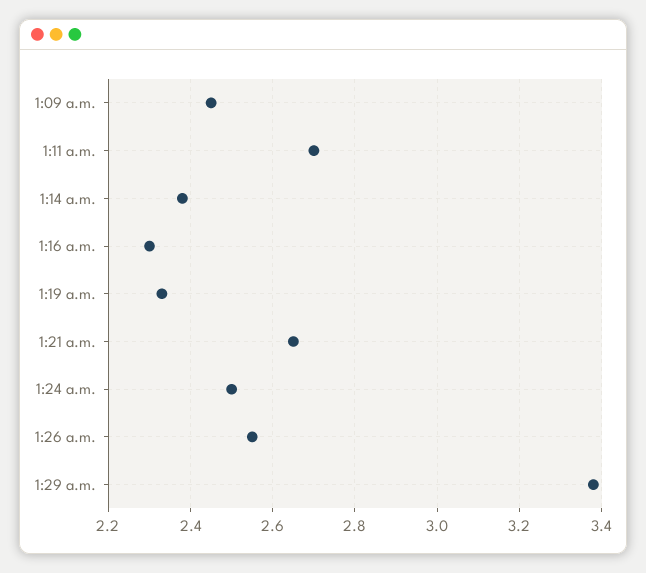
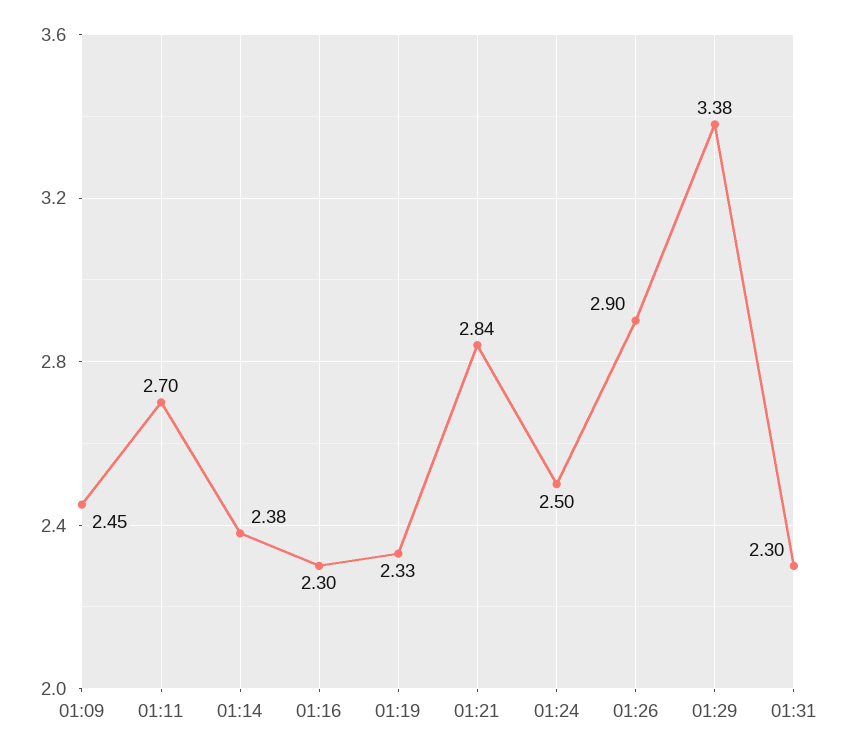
1:21 a.m.: 2.65 -> 2.84
1:26 a.m.: 2.55 -> 2.9
01:31: none -> 2.3

